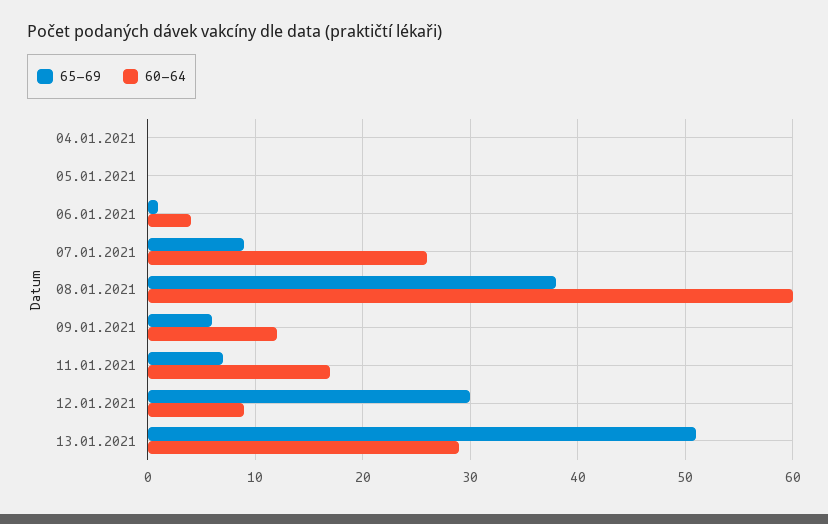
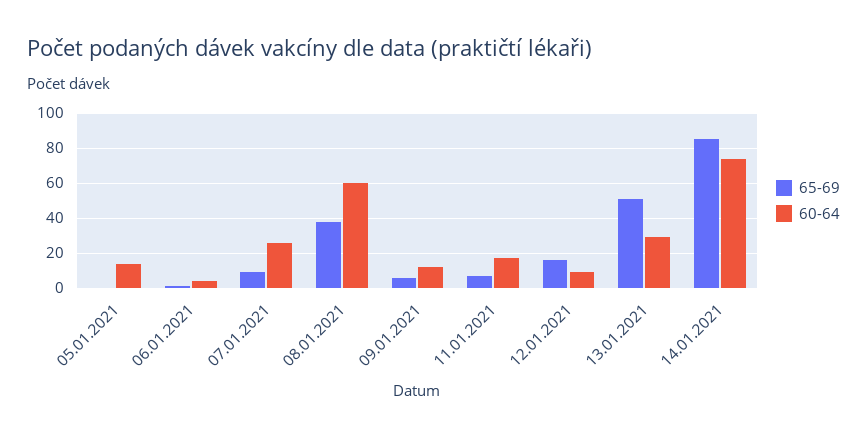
65-69, 04.01.2021: 0 -> none
60-64, 04.01.2021: 0 -> none
60-64, 05.01.2021: 0 -> 15
65-69, 12.01.2021: 30 -> 15
65-69, 14.01.2021: none -> 85
60-64, 14.01.2021: none -> 75

